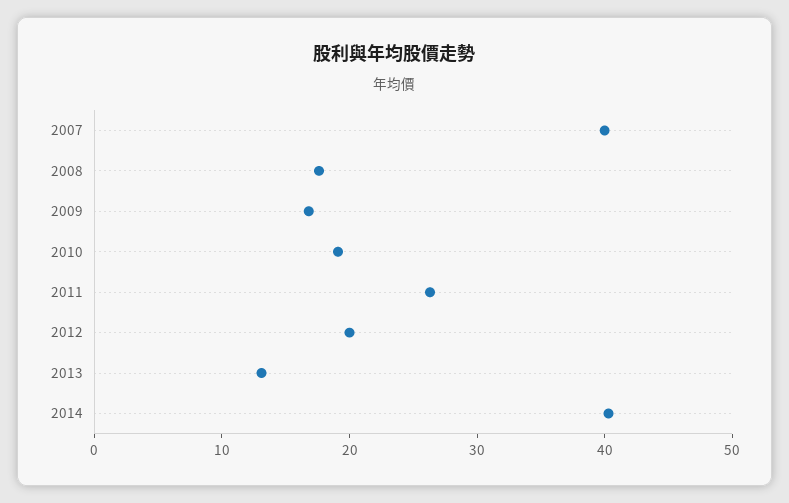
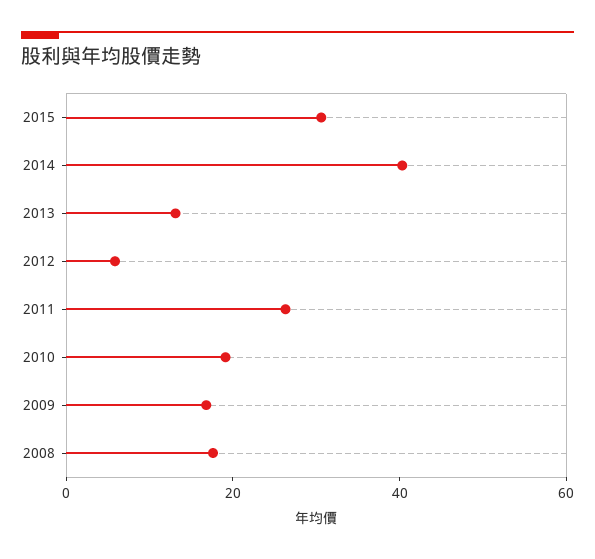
2007: 40 -> none
2012: 20 -> 5
2015: none -> 30

